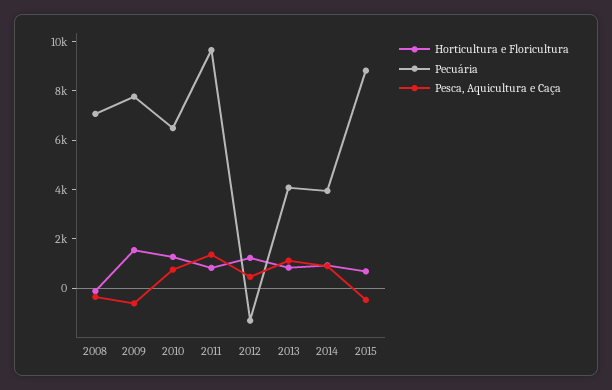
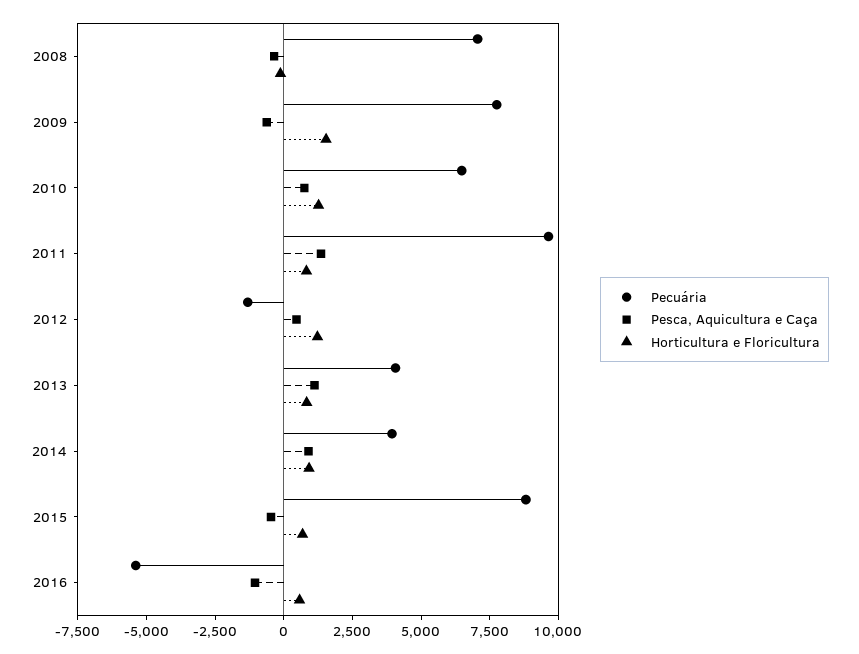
Pecuária, 2016: none -> -5500
Pesca, Aquicultura e Caça, 2016: none -> -1000
Horticultura e Floricultura, 2016: none -> 500

